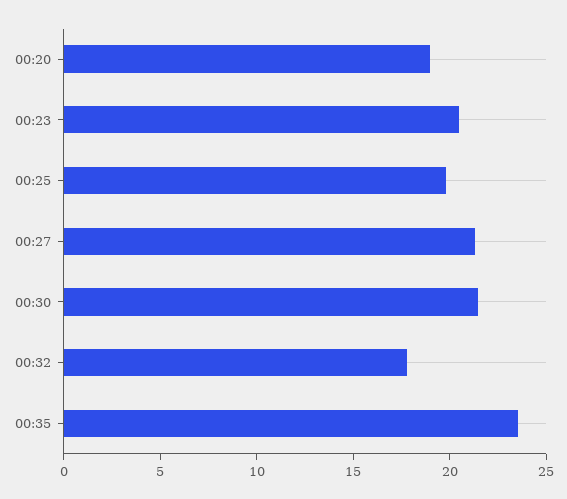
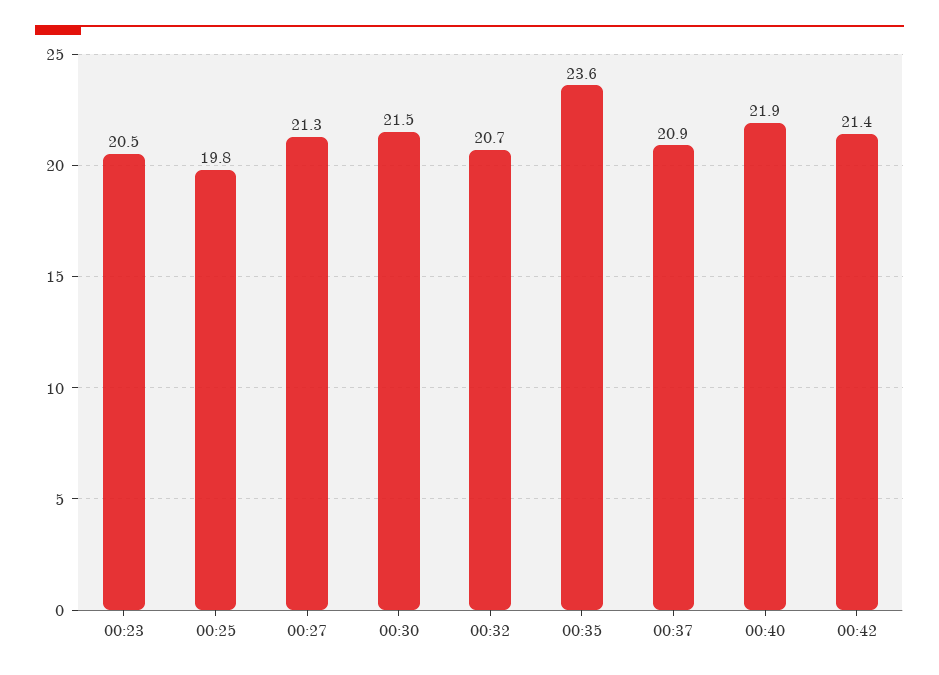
00:20: 19 -> none
00:32: 18 -> 20.7
00:37: none -> 20.9
00:40: none -> 21.9
00:42: none -> 21.4

